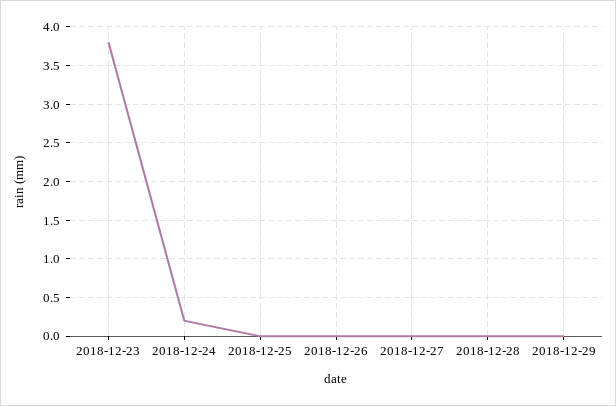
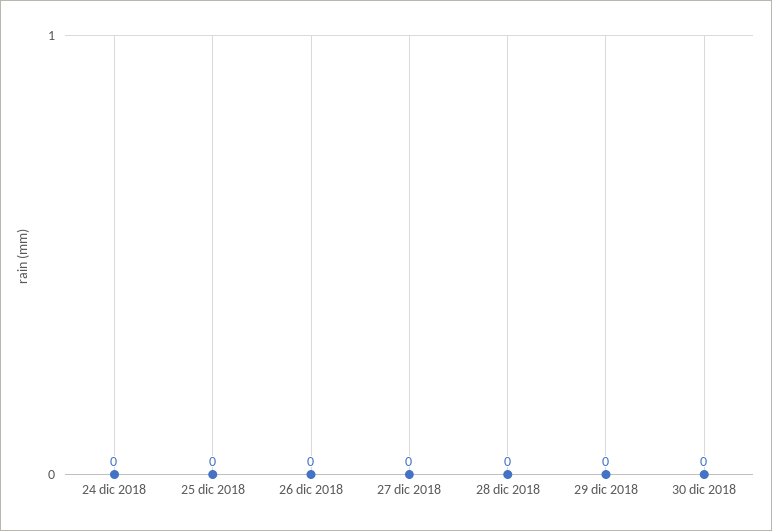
2018-12-23: 3.8 -> none
2018-12-24: 0.2 -> 0
30 dic 2018: none -> 0

